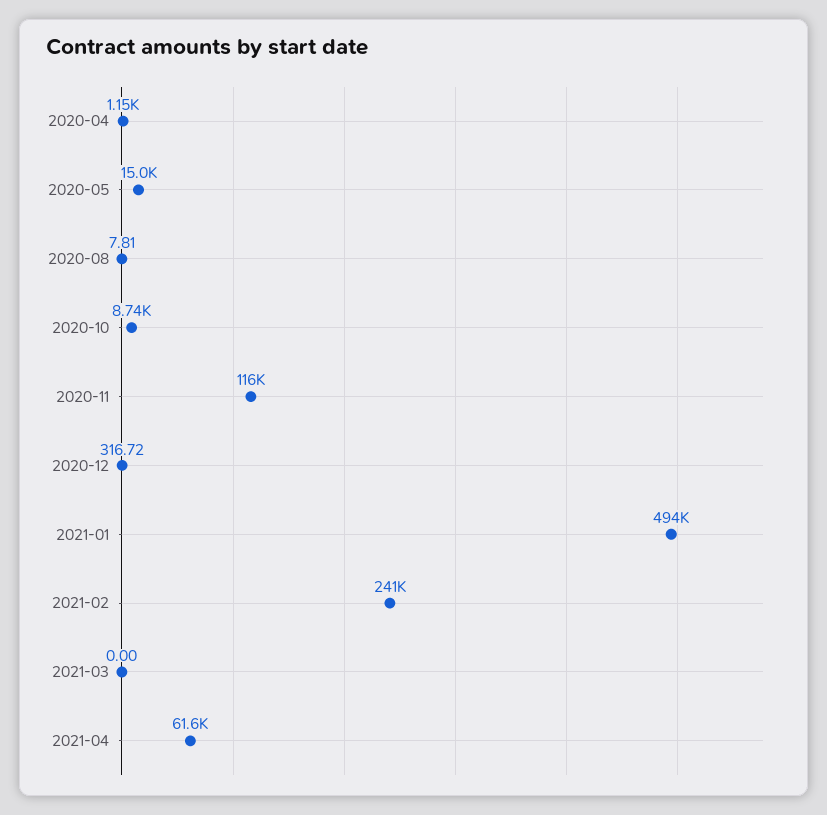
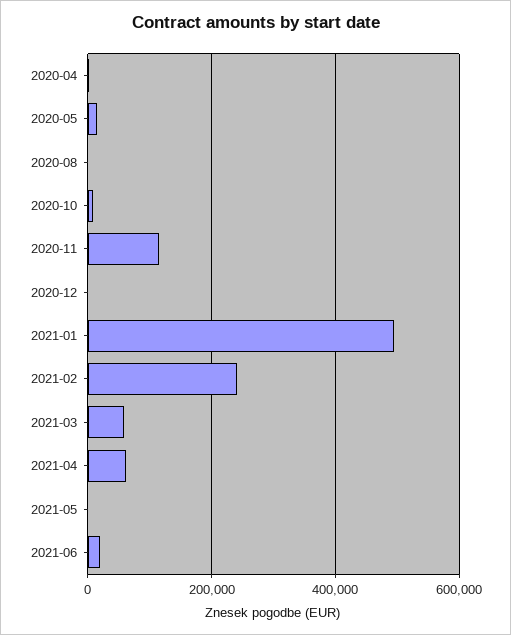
2021-03: 0 -> 60000
2021-05: none -> 0
2021-06: none -> 20000

